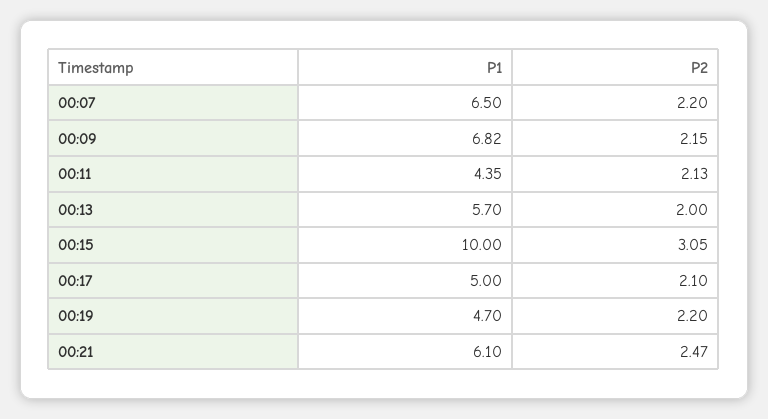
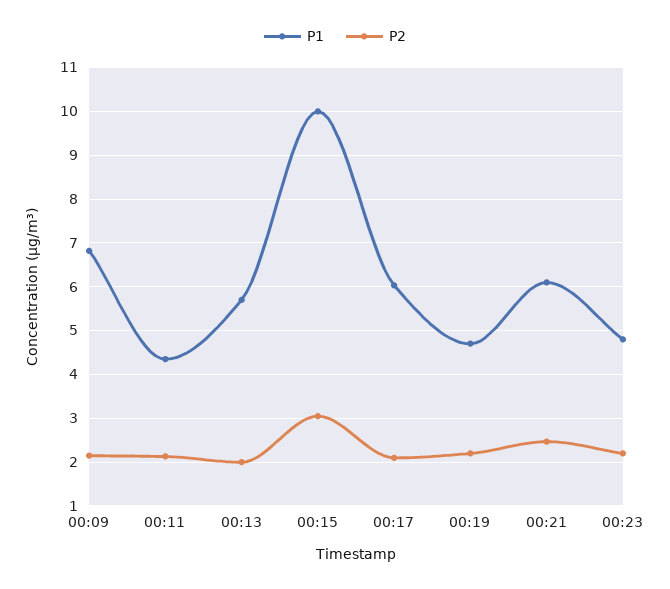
P1, 00:07: 6.5 -> none
P2, 00:07: 2.2 -> none
P1, 00:17: 5 -> 6
P1, 00:23: none -> 4.8
P2, 00:23: none -> 2.2

